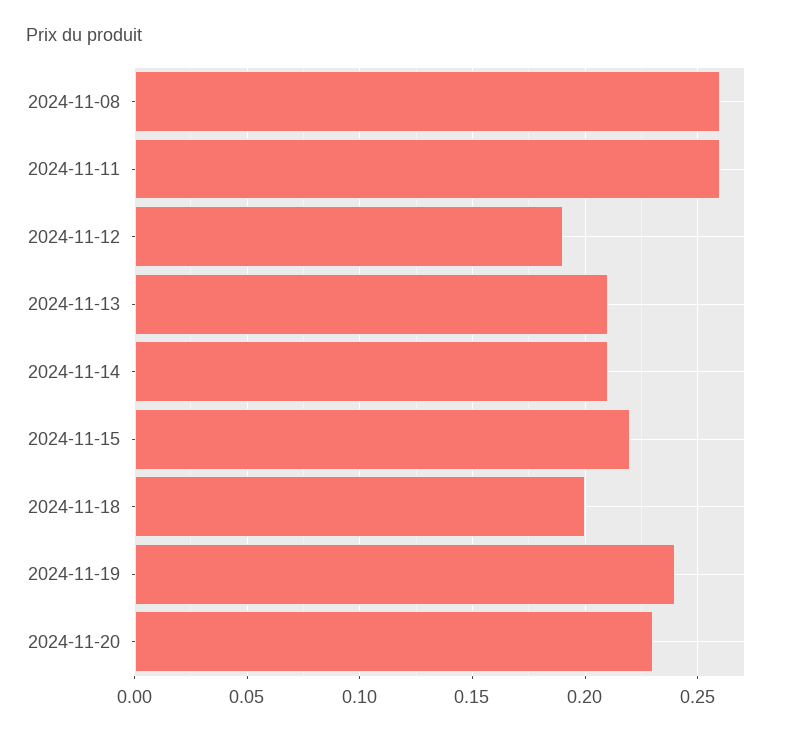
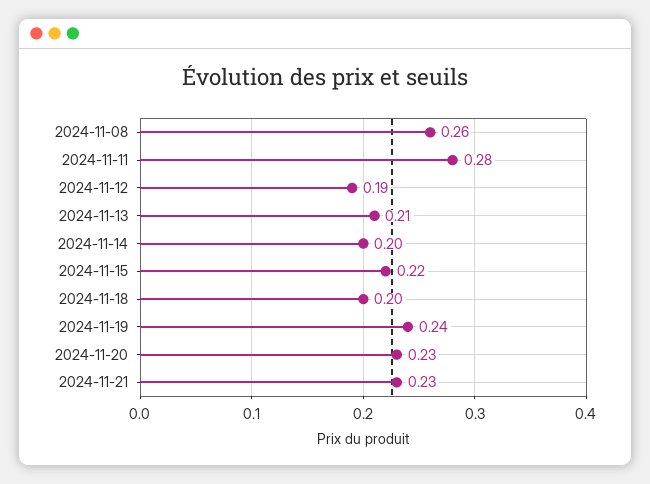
2024-11-11: 0.26 -> 0.28
2024-11-14: 0.21 -> 0.2
2024-11-21: none -> 0.23

